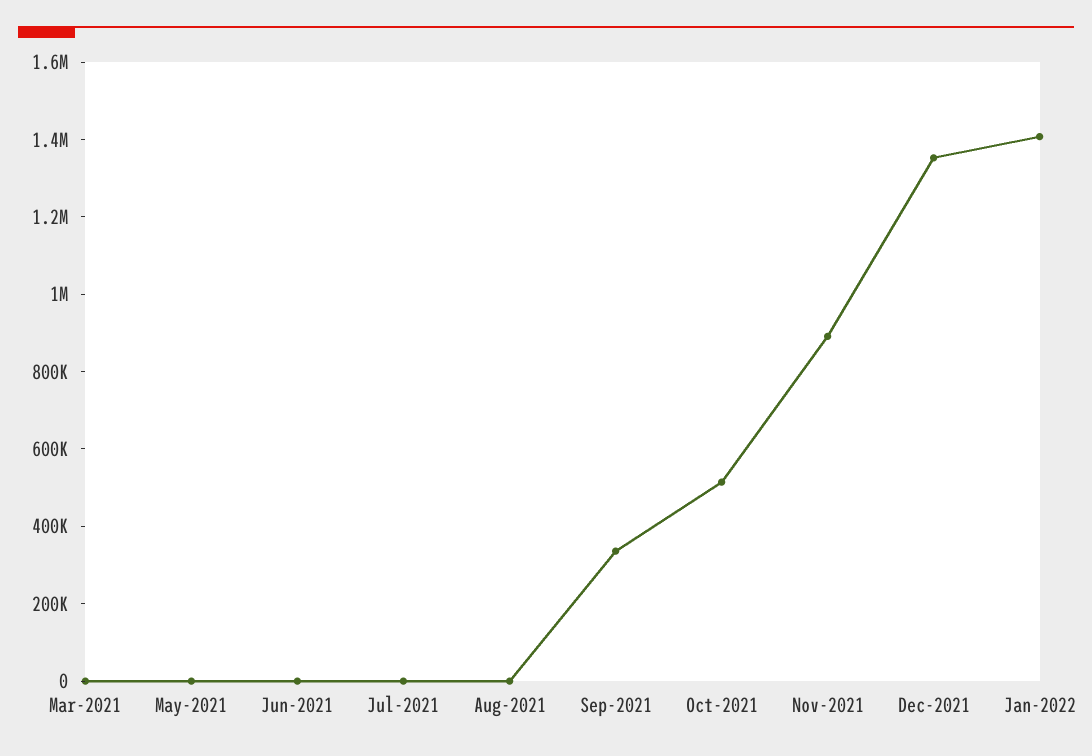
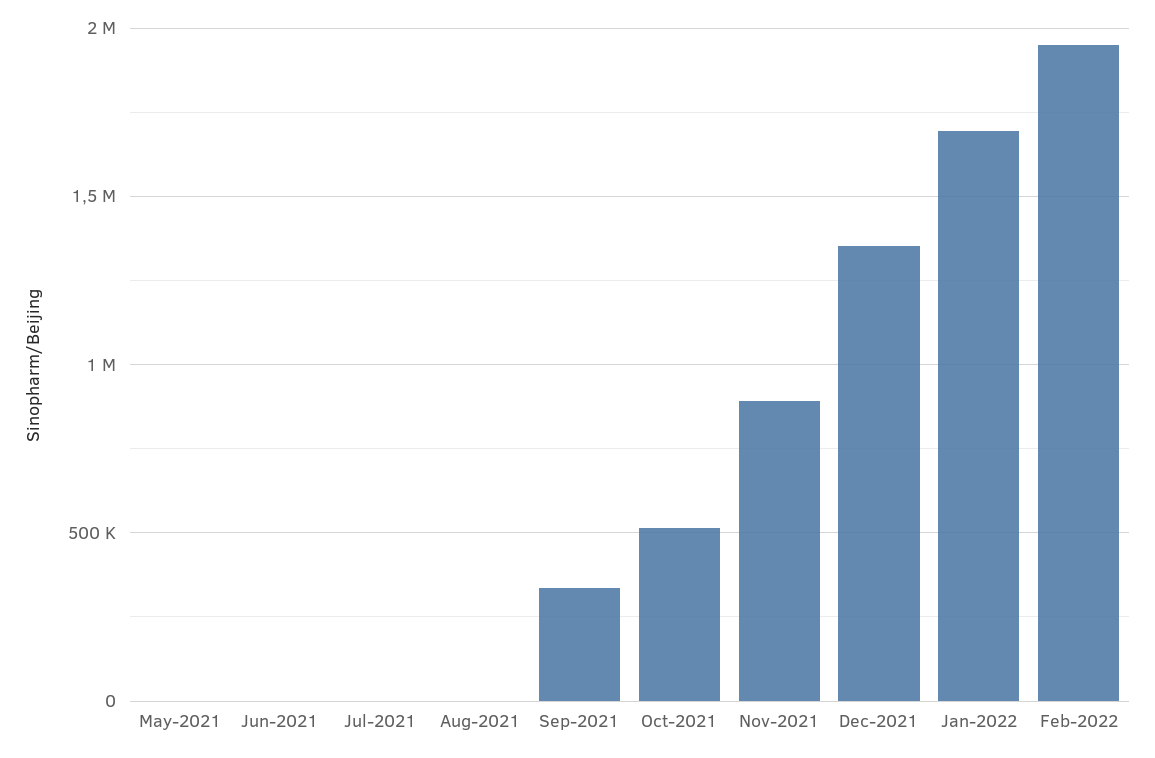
Mar-2021: 0 -> none
Jan-2022: 1400000 -> 1700000
Feb-2022: none -> 1950000

